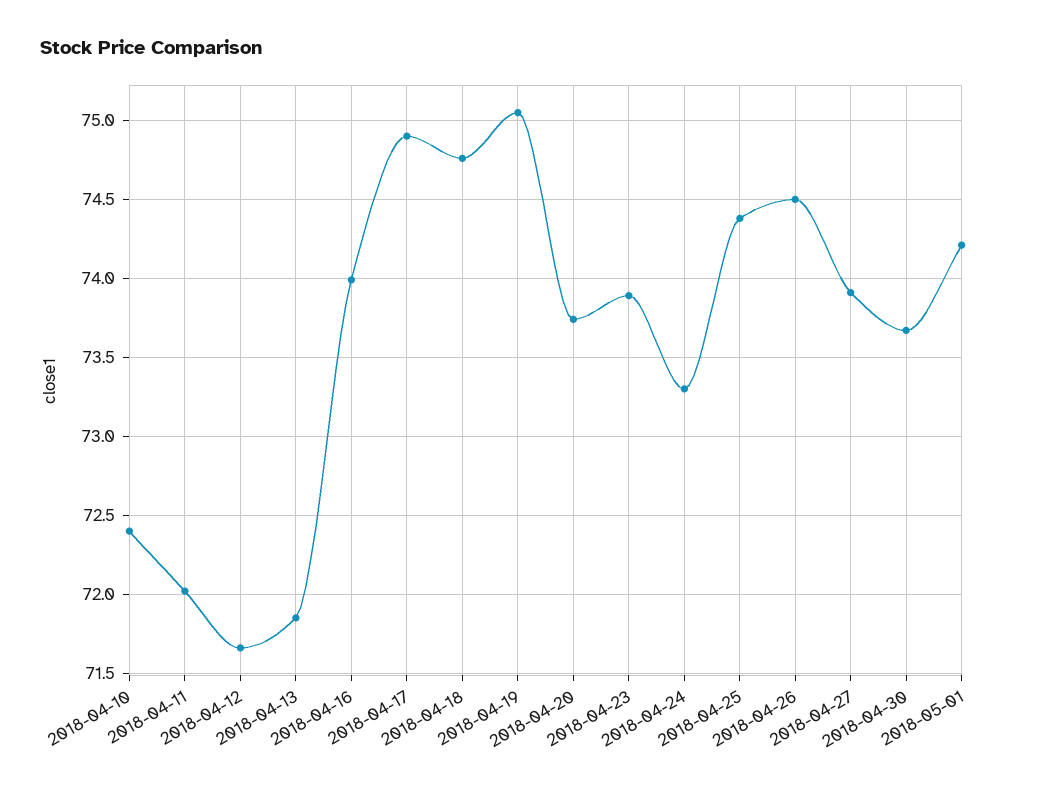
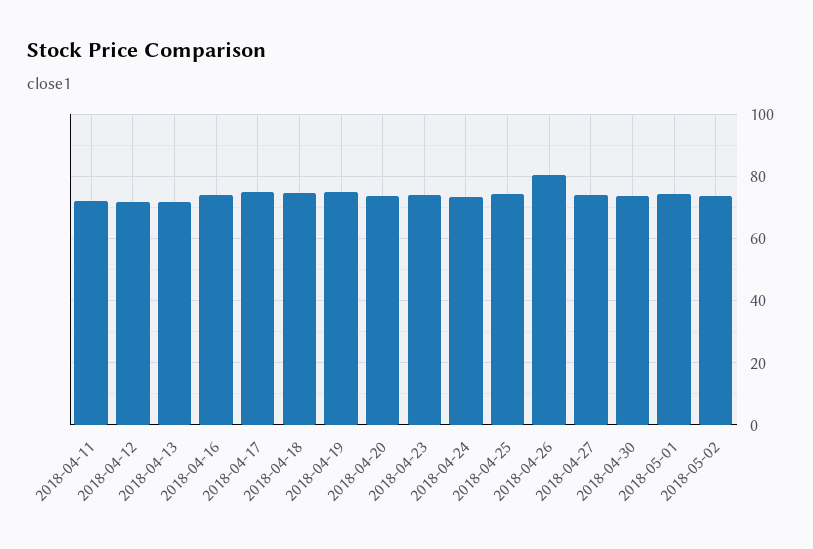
2018-04-10: 72.4 -> none
2018-04-26: 74.5 -> 80
2018-05-02: none -> 74

